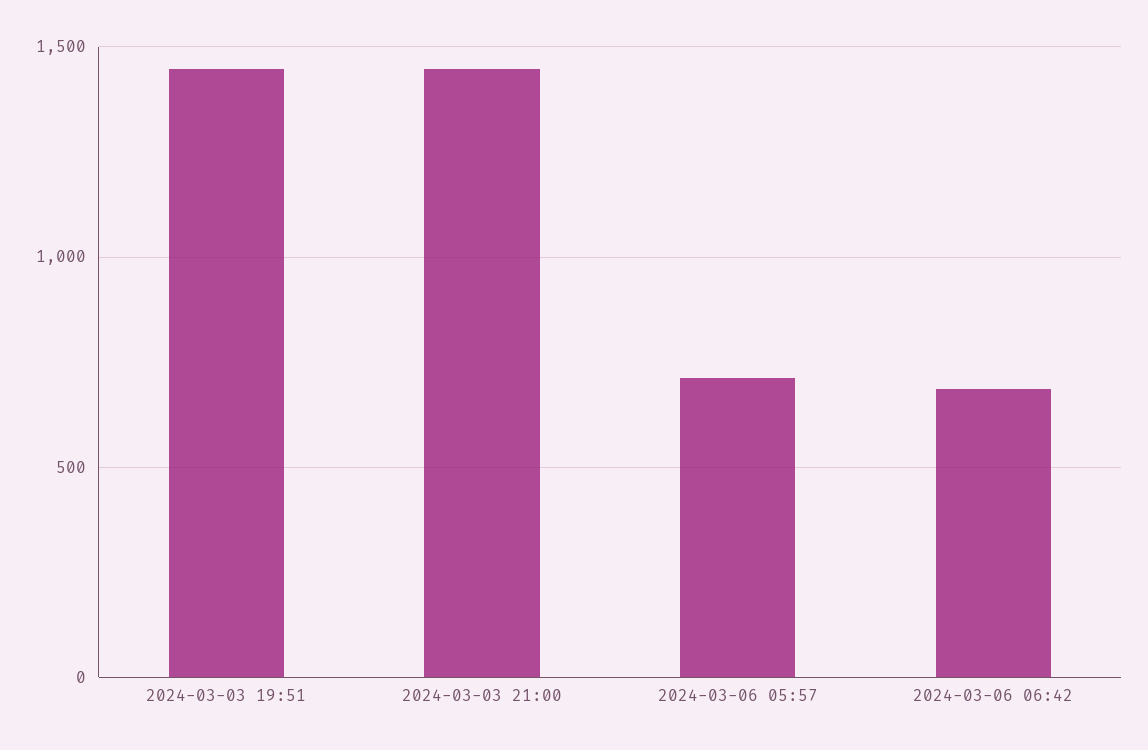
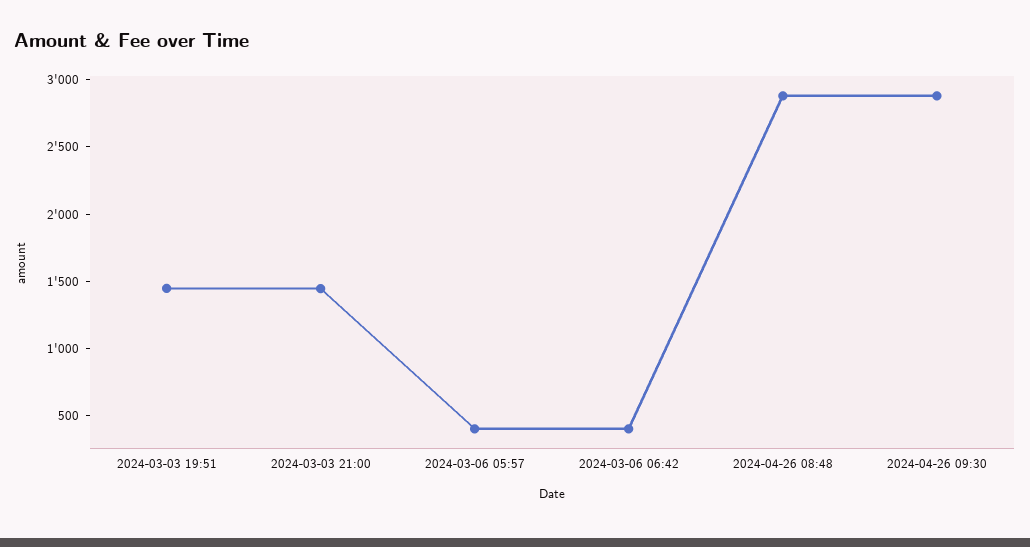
2024-03-06 05:57: 700 -> 400
2024-03-06 06:42: 700 -> 400
2024-04-26 08:48: none -> 2900
2024-04-26 09:30: none -> 2900

